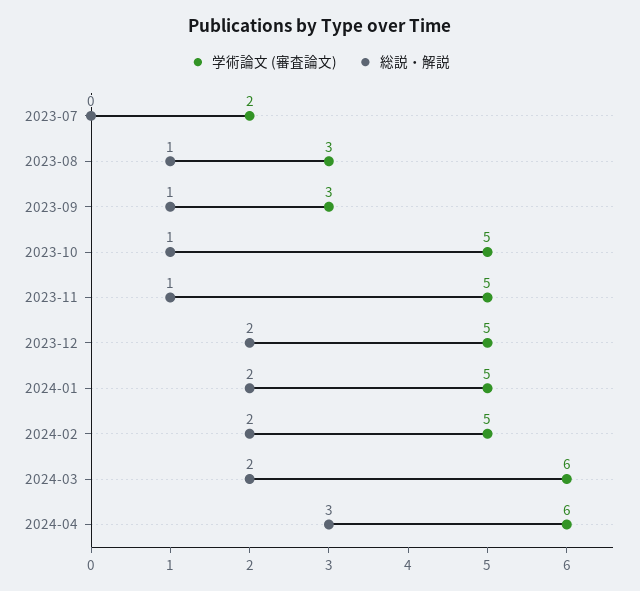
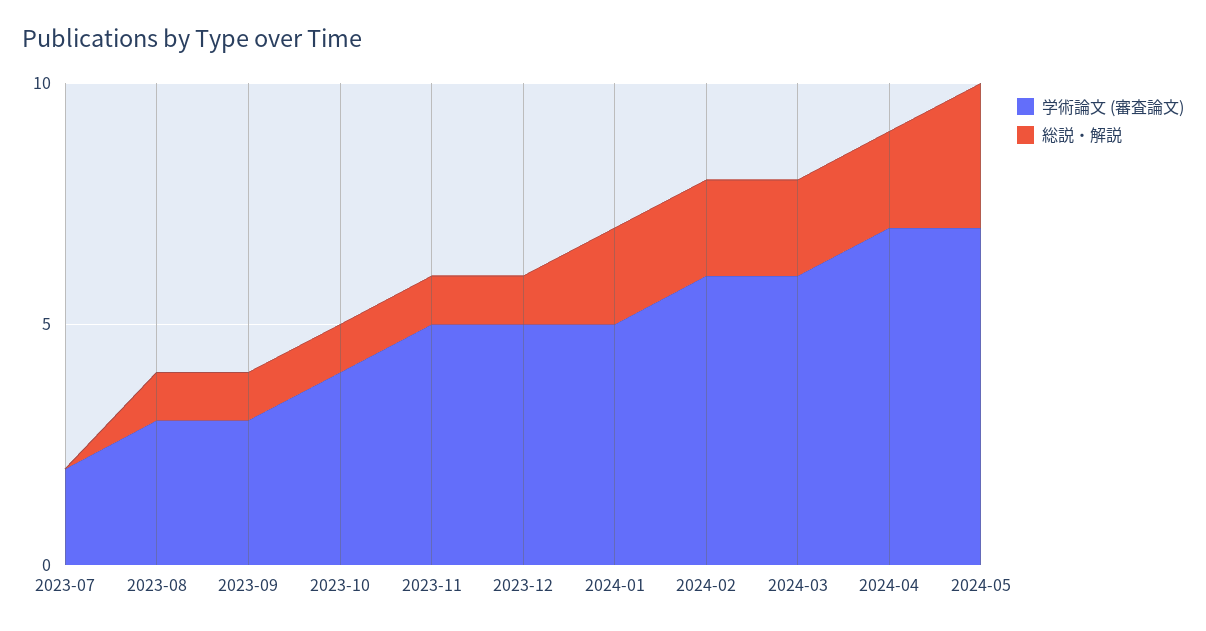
学術論文 (審査論文), 2023-10: 5 -> 4
総説・解説, 2023-12: 2 -> 1
学術論文 (審査論文), 2024-02: 5 -> 6
学術論文 (審査論文), 2024-04: 6 -> 7
総説・解説, 2024-04: 3 -> 2
学術論文 (審査論文), 2024-05: none -> 7
総説・解説, 2024-05: none -> 3

